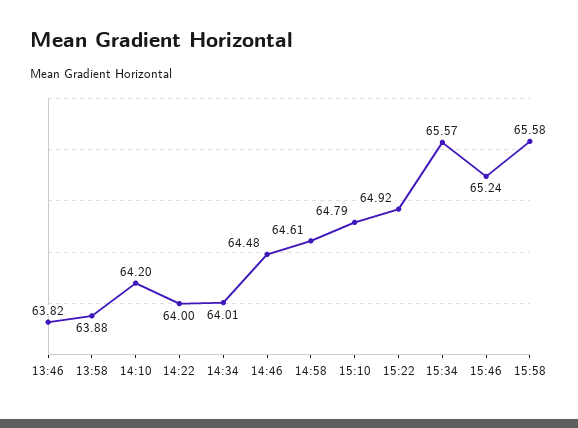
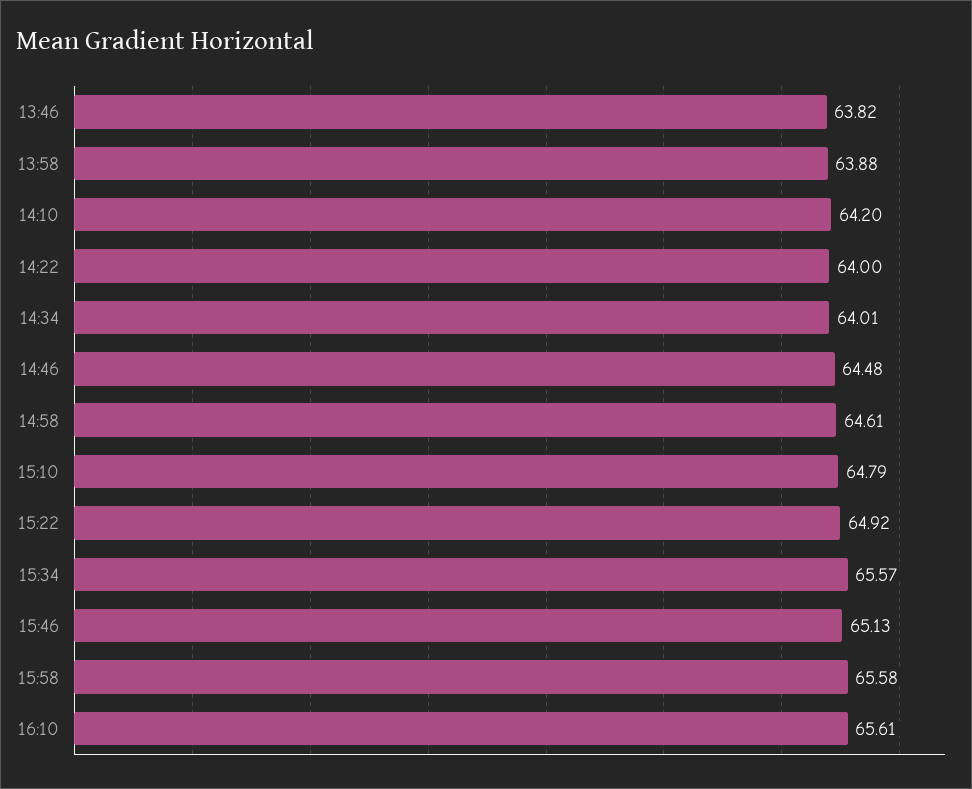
15:46: 65.24 -> 65.13
16:10: none -> 65.61

